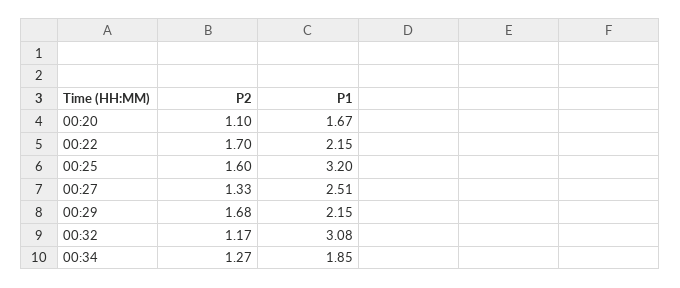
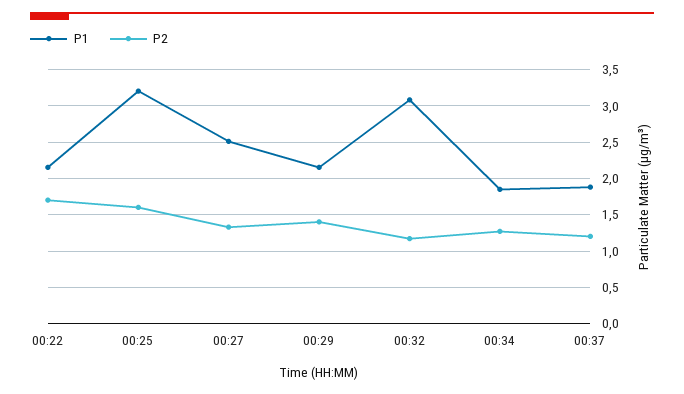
P2, 00:20: 1.1 -> none
P1, 00:20: 1.67 -> none
P2, 00:29: 1.68 -> 1.4
P1, 00:37: none -> 1.9
P2, 00:37: none -> 1.2

